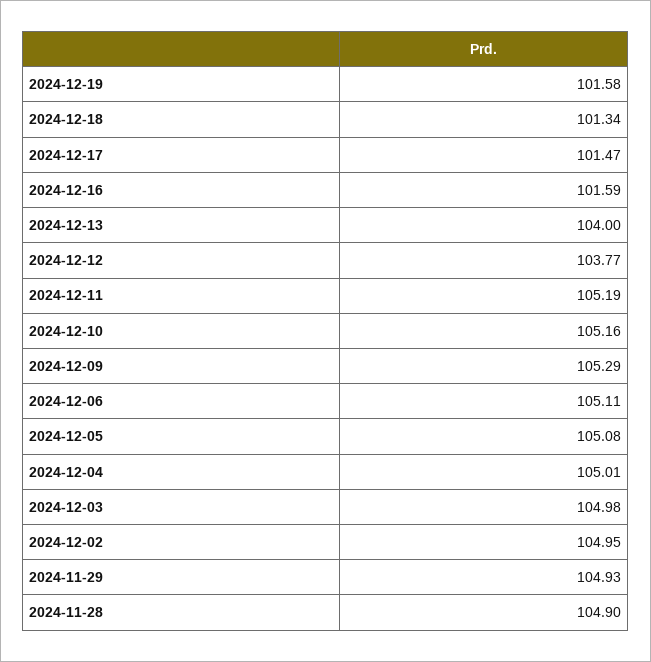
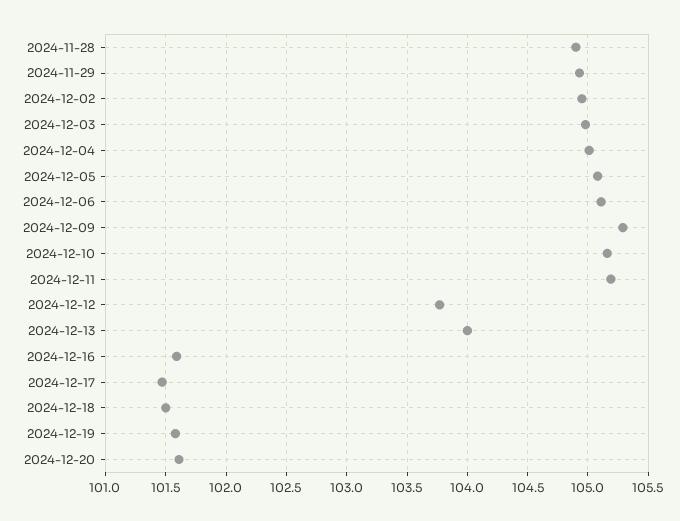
2024-12-18: 101.34 -> 101.5
2024-12-20: none -> 101.6

